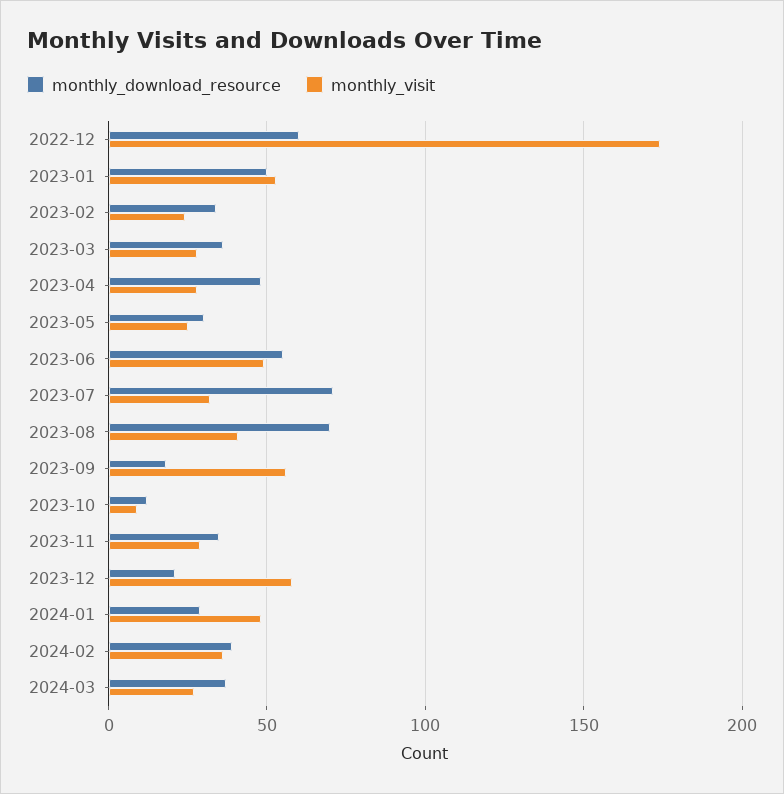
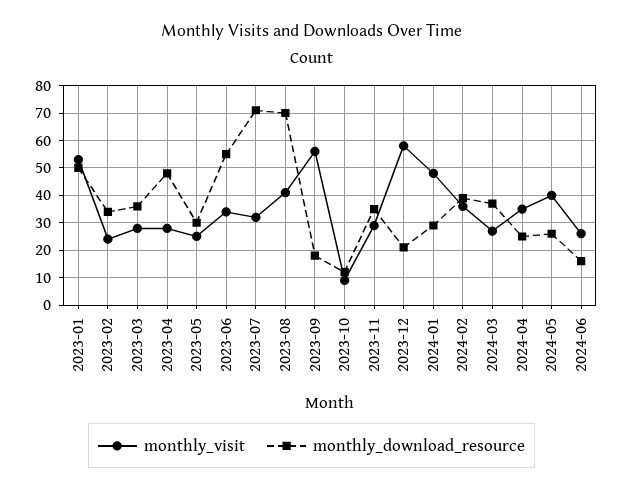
monthly_download_resource, 2022-12: 60 -> none
monthly_visit, 2022-12: 175 -> none
monthly_visit, 2023-06: 50 -> 35
monthly_visit, 2024-04: none -> 35
monthly_download_resource, 2024-04: none -> 25
monthly_visit, 2024-05: none -> 40
monthly_download_resource, 2024-05: none -> 25
monthly_visit, 2024-06: none -> 25
monthly_download_resource, 2024-06: none -> 15

